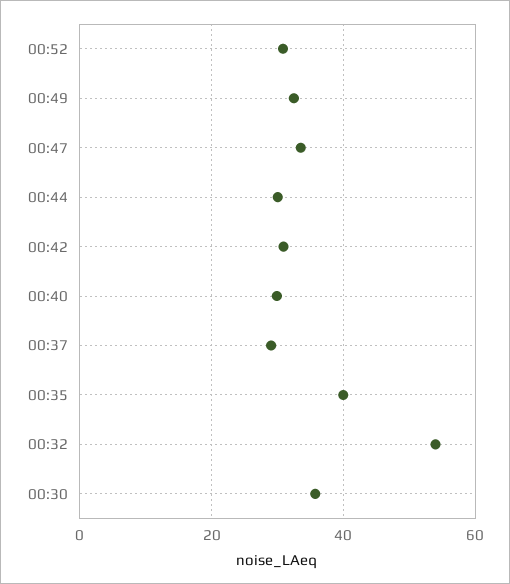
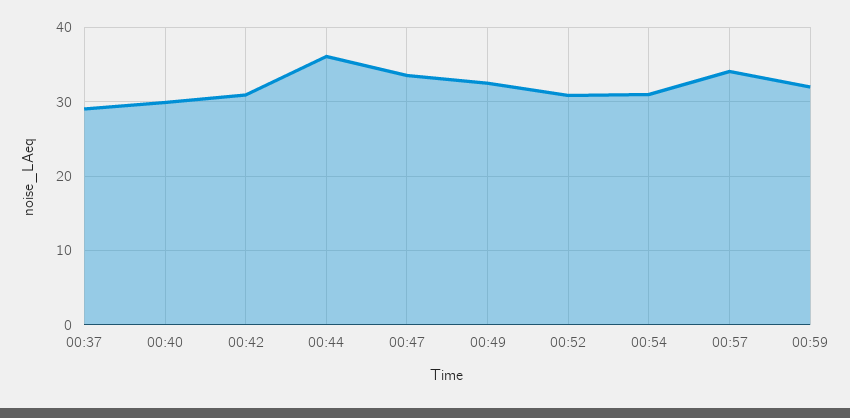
00:44: 30 -> 36
00:35: 40 -> none
00:32: 54 -> none
00:30: 36 -> none
00:54: none -> 31
00:57: none -> 34
00:59: none -> 32

